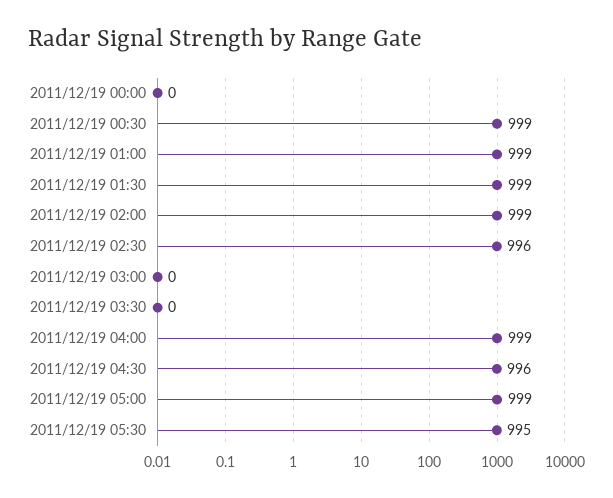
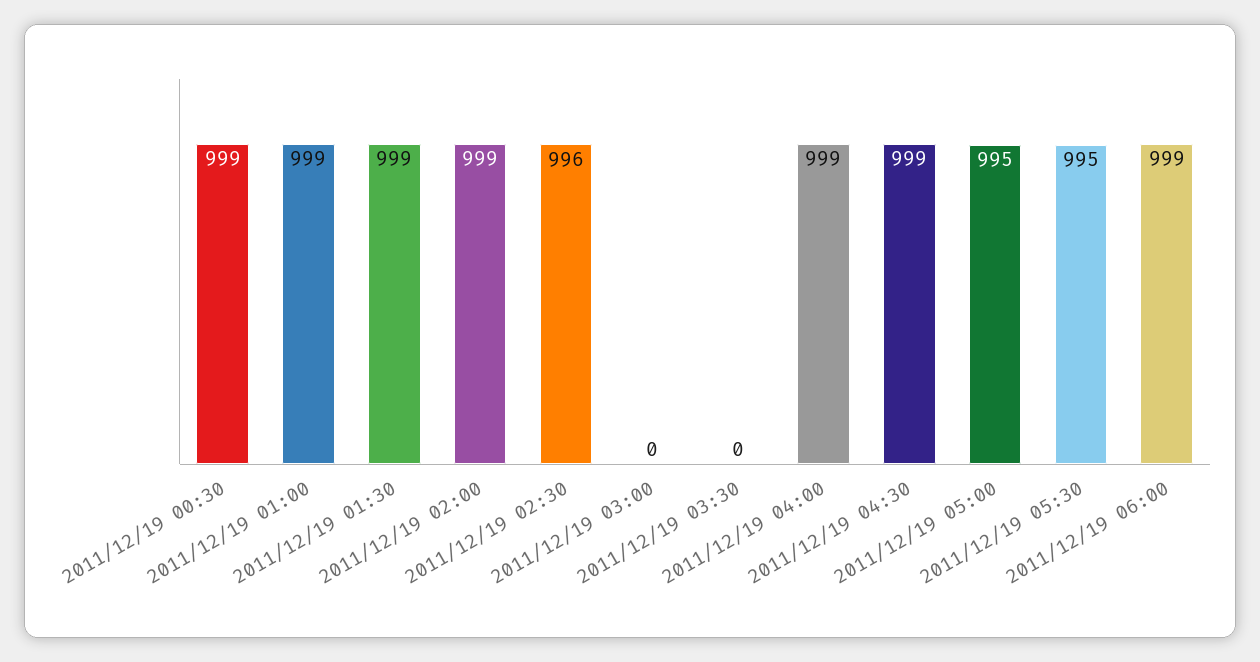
2011/12/19 00:00: 0 -> none
2011/12/19 04:30: 996 -> 999
2011/12/19 05:00: 999 -> 995
2011/12/19 06:00: none -> 999

